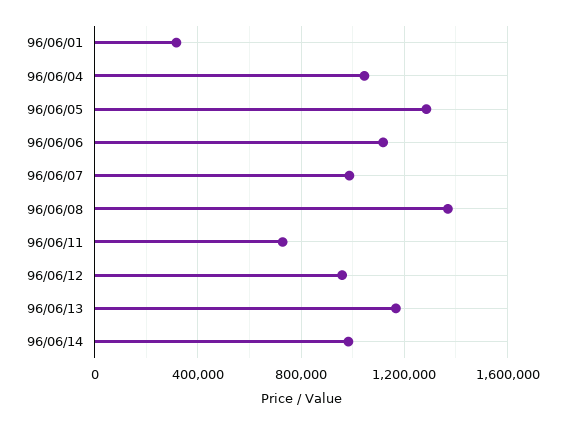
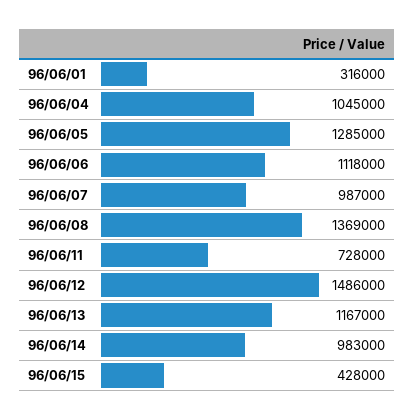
96/06/12: 950000 -> 1486000
96/06/15: none -> 428000

